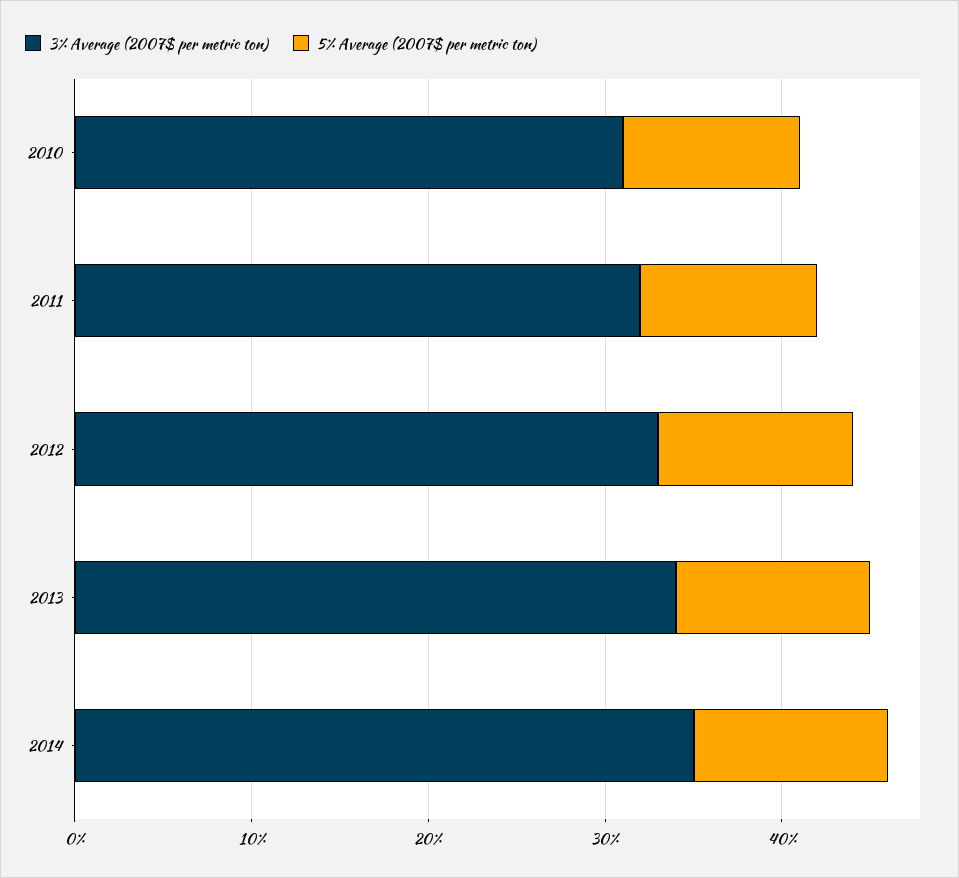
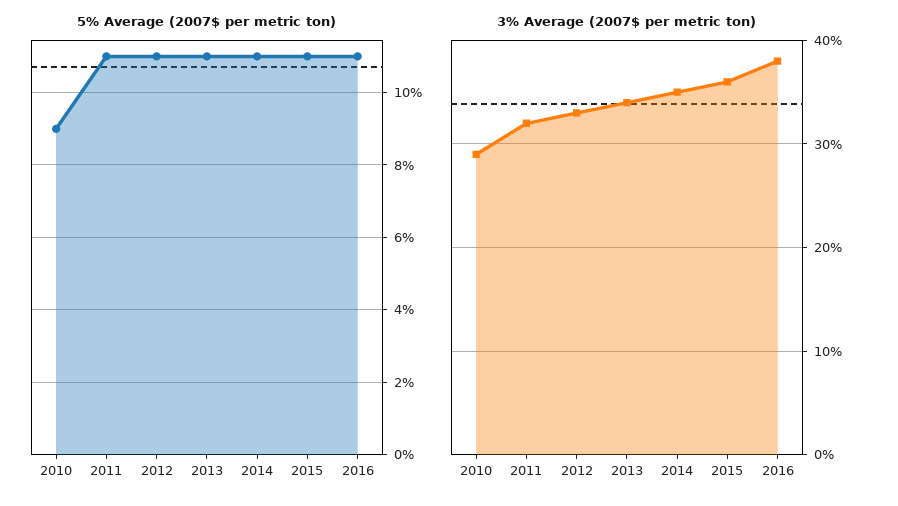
3% Average (2007$ per metric ton), 2010: 31 -> 29
5% Average (2007$ per metric ton), 2010: 10 -> 9
5% Average (2007$ per metric ton), 2011: 10 -> 11
5% Average (2007$ per metric ton), 2015: none -> 11
5% Average (2007$ per metric ton), 2016: none -> 11
3% Average (2007$ per metric ton), 2015: none -> 36
3% Average (2007$ per metric ton), 2016: none -> 38

